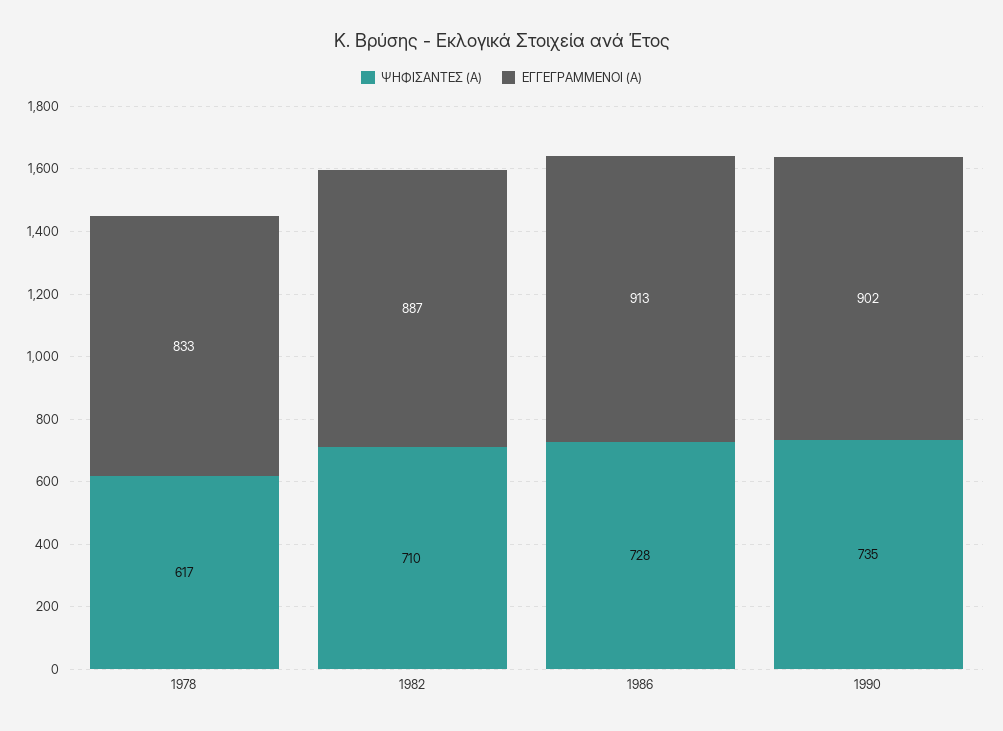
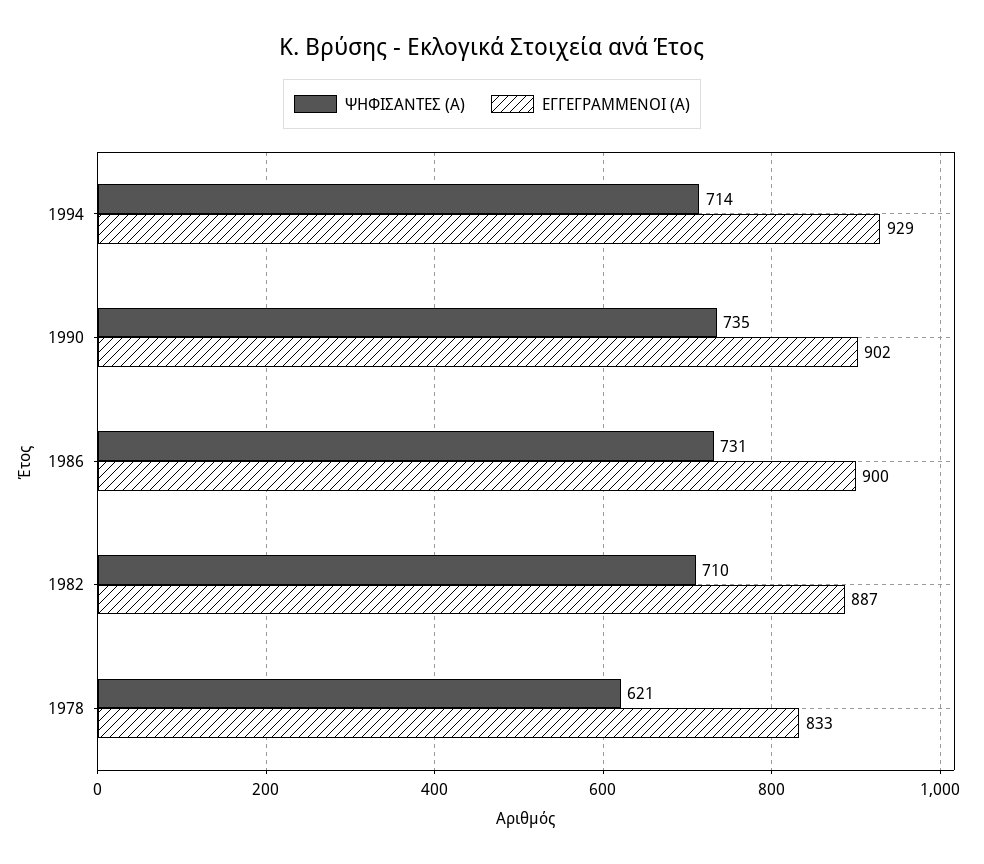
ΨΗΦΙΣΑΝΤΕΣ (Α), 1978: 617 -> 621
ΨΗΦΙΣΑΝΤΕΣ (Α), 1986: 728 -> 731
ΕΓΓΕΓΡΑΜΜΕΝΟΙ (Α), 1986: 913 -> 900
ΨΗΦΙΣΑΝΤΕΣ (Α), 1994: none -> 714
ΕΓΓΕΓΡΑΜΜΕΝΟΙ (Α), 1994: none -> 929

